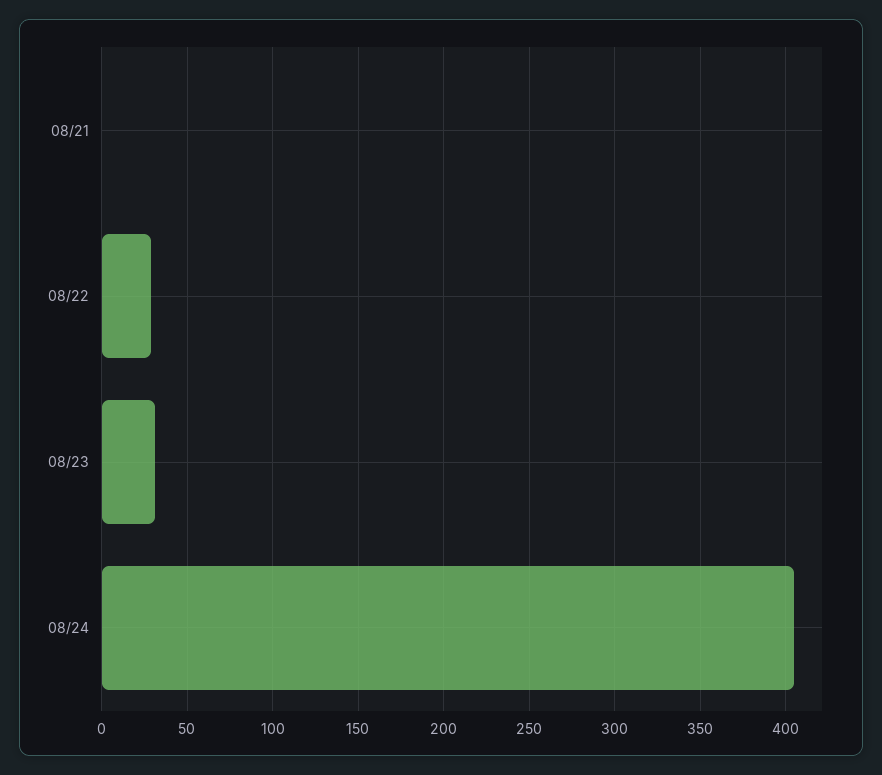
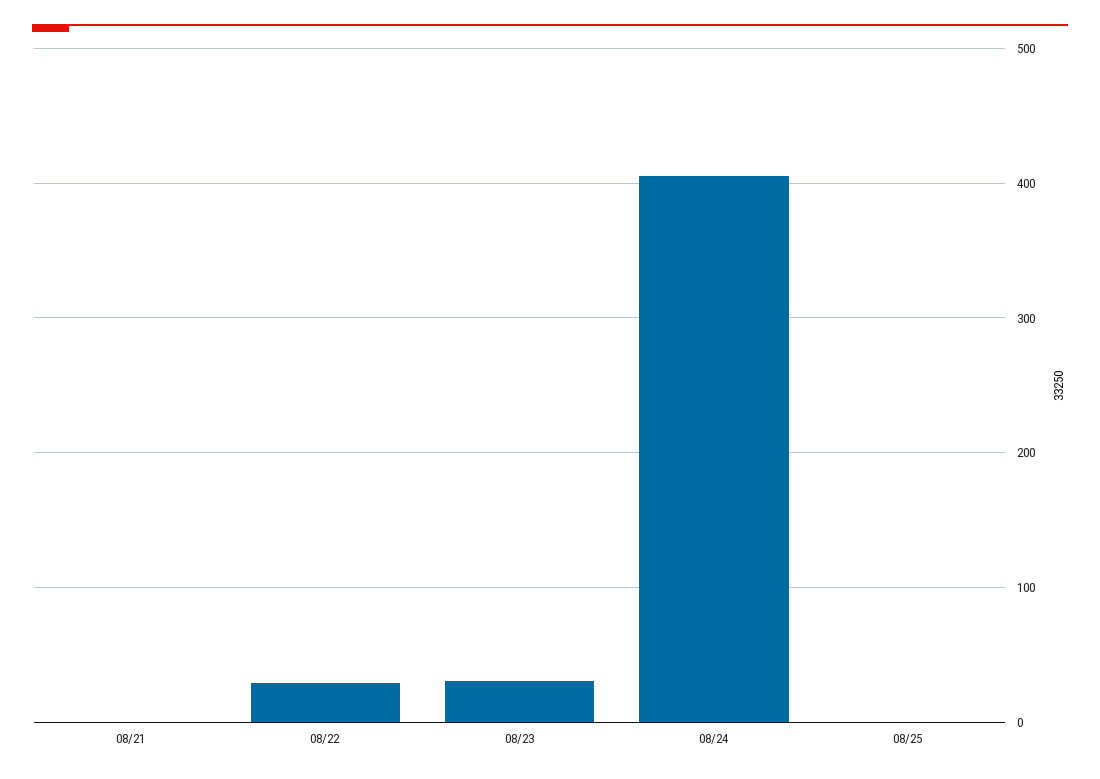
08/25: none -> 0

